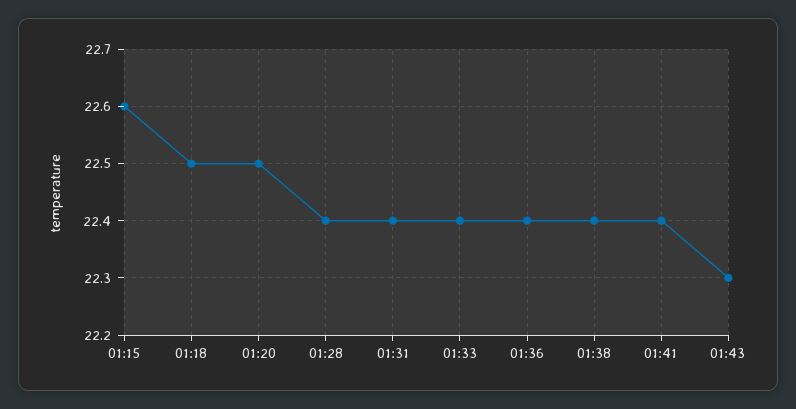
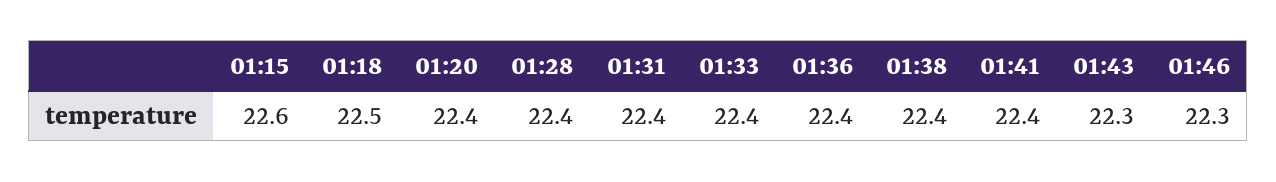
01:20: 22.5 -> 22.4
01:46: none -> 22.3

